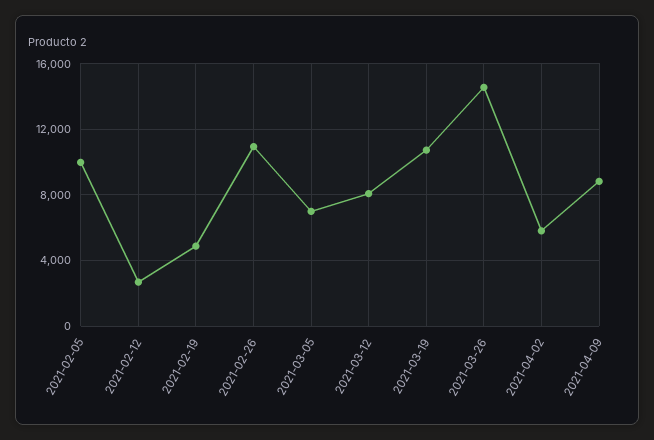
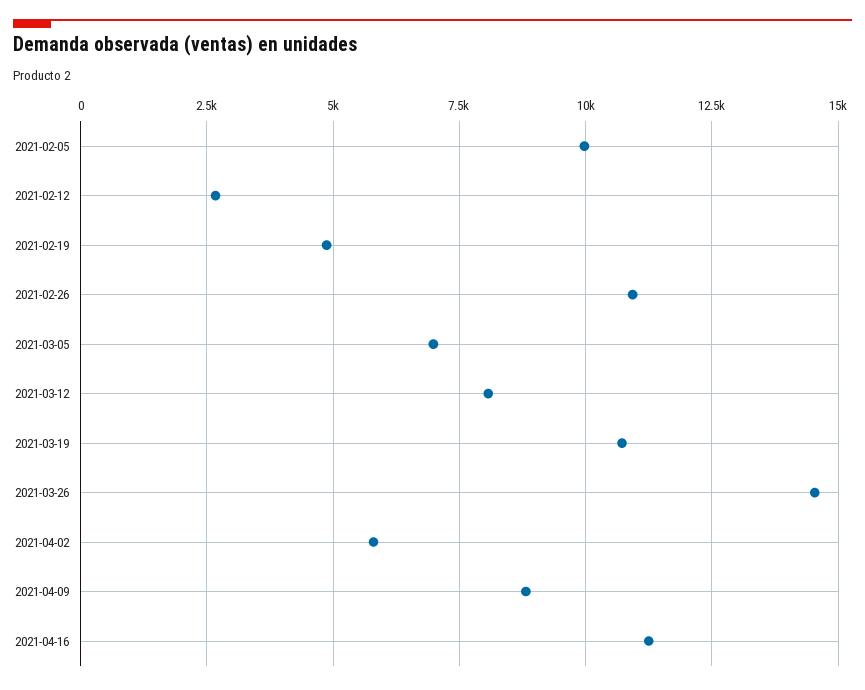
2021-04-16: none -> 11250

